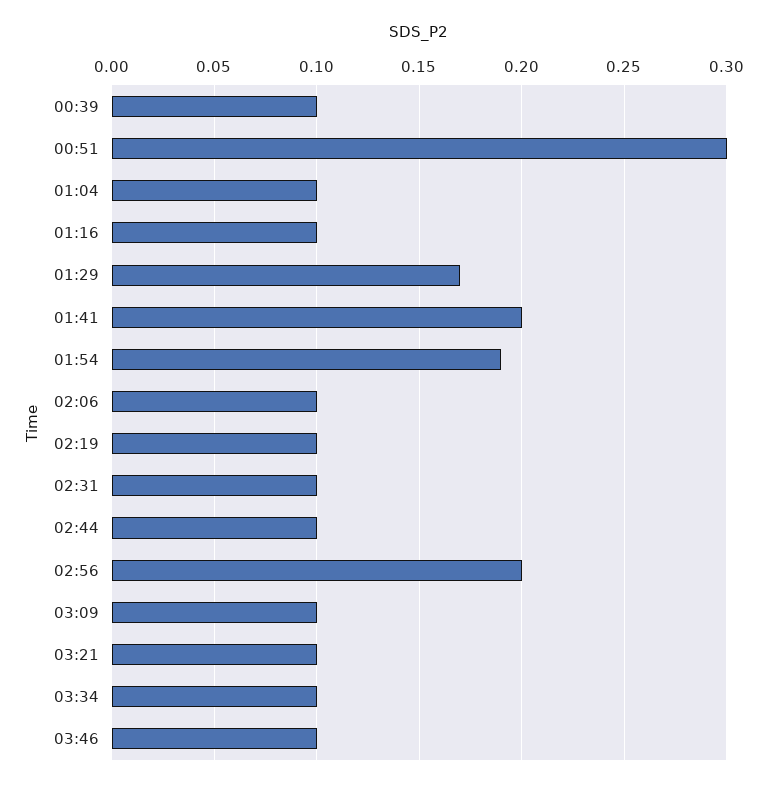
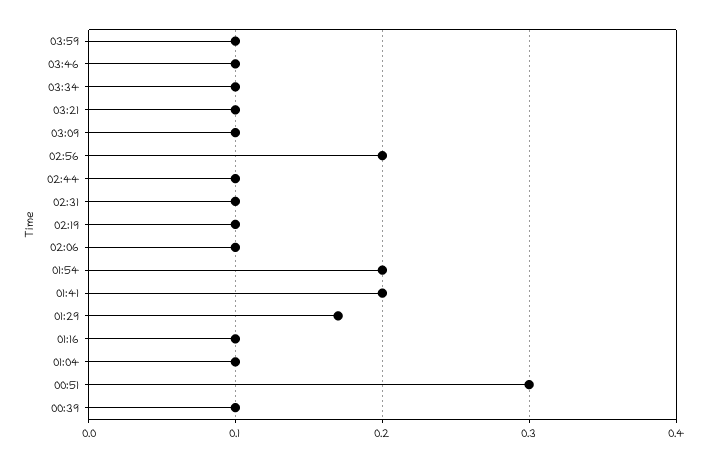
01:54: 0.19 -> 0.2
03:59: none -> 0.1

